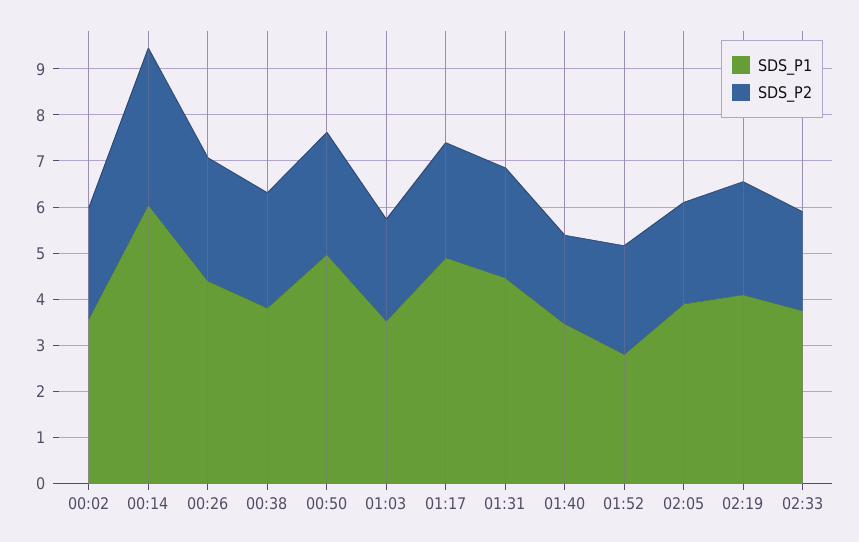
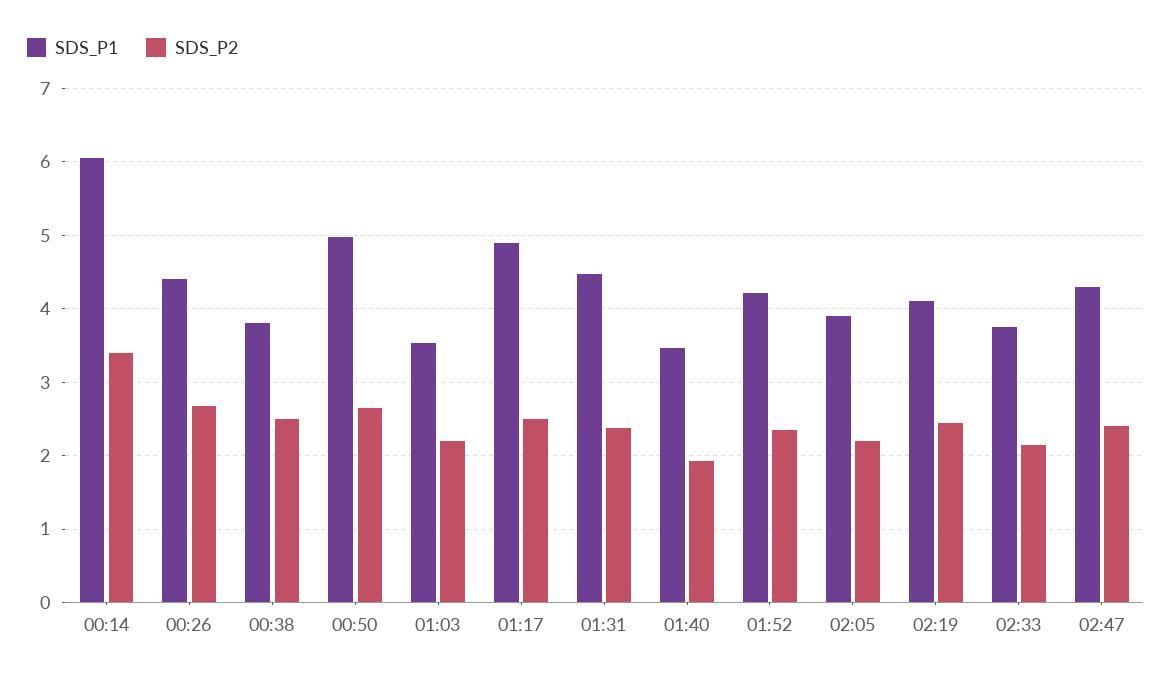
SDS_P1, 00:02: 3.6 -> none
SDS_P2, 00:02: 2.4 -> none
SDS_P1, 01:52: 2.8 -> 4.2
SDS_P1, 02:47: none -> 4.3
SDS_P2, 02:47: none -> 2.4

